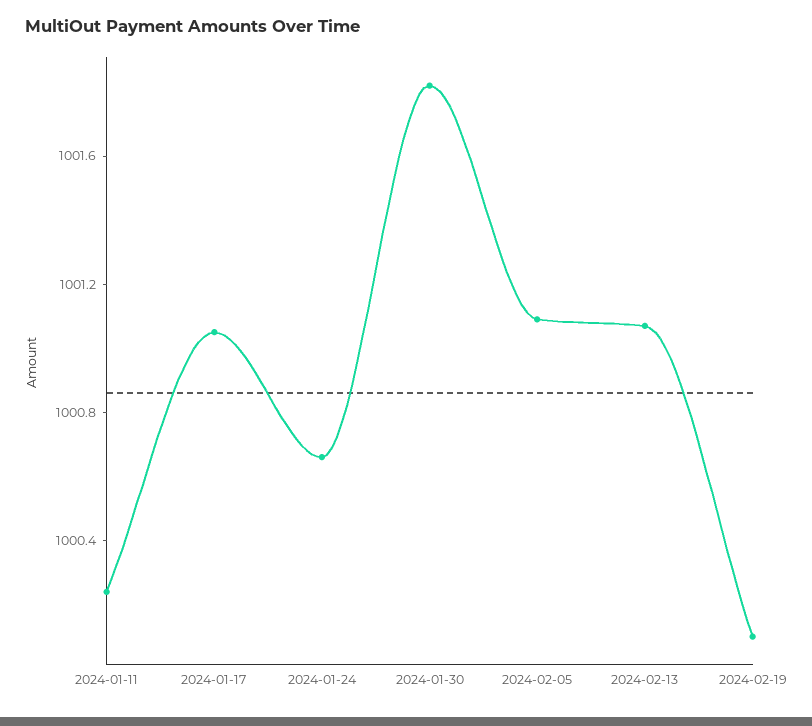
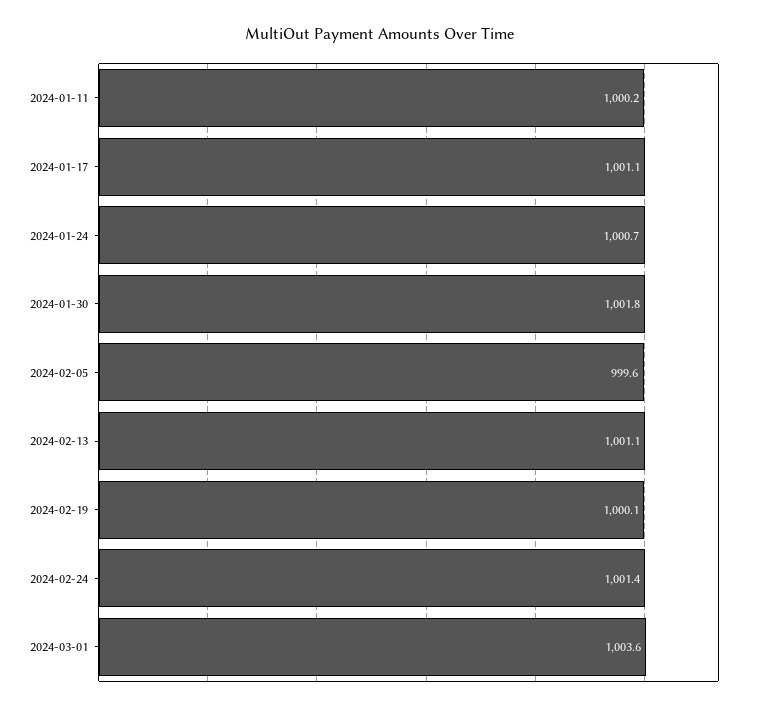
2024-02-05: 1001.1 -> 999.6
2024-02-24: none -> 1001.4
2024-03-01: none -> 1003.6

